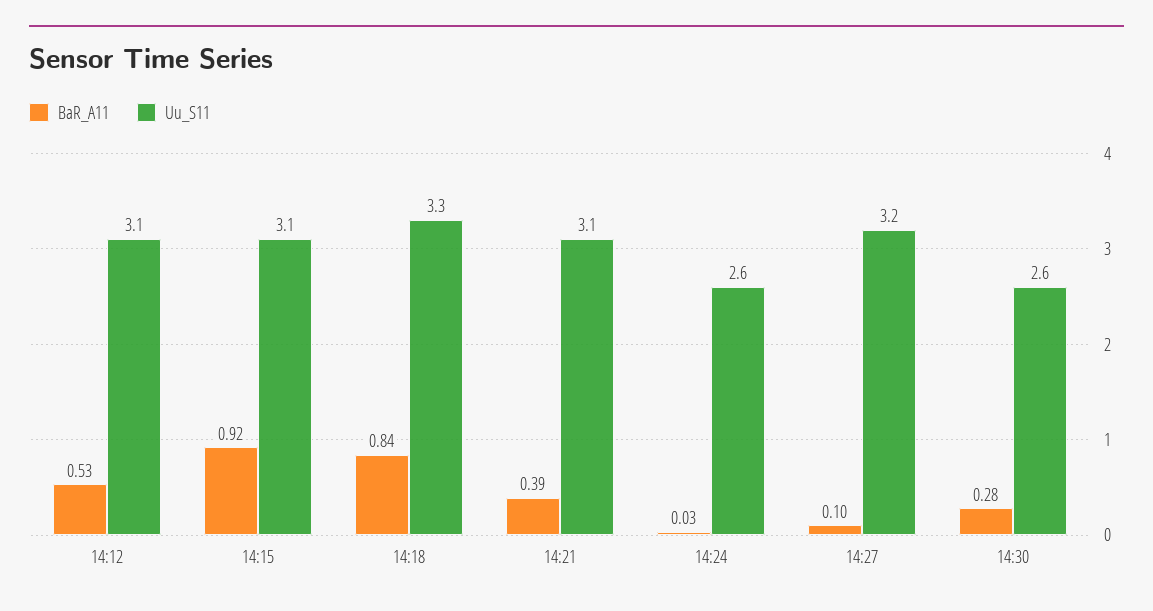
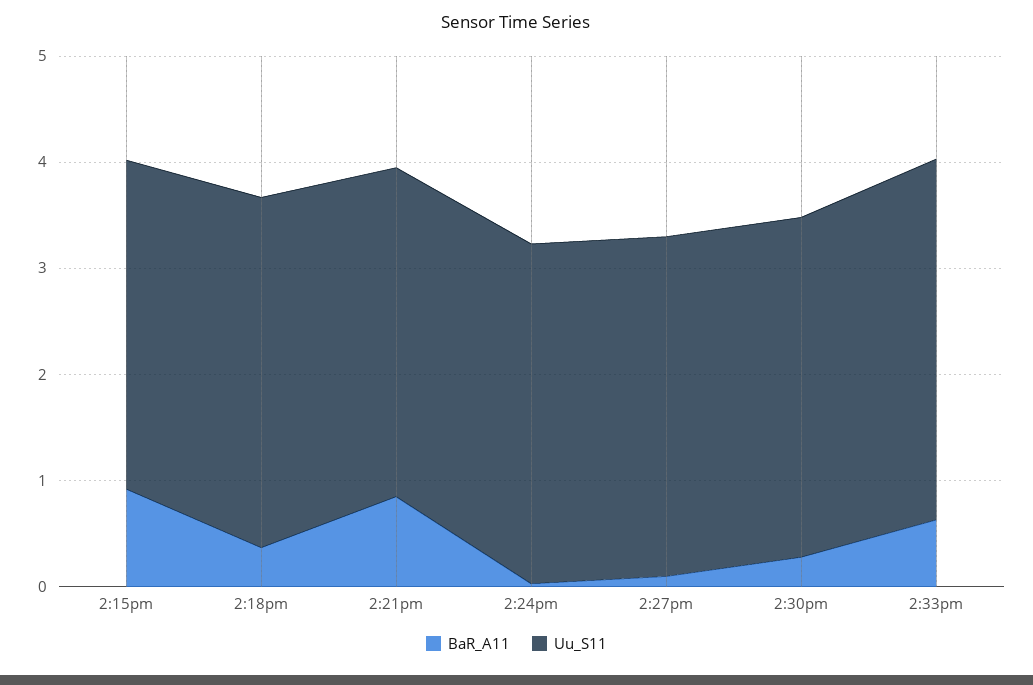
BaR_A11, 14:12: 0.53 -> none
Uu_S11, 14:12: 3.1 -> none
BaR_A11, 14:18: 0.84 -> 0.4
BaR_A11, 14:21: 0.39 -> 0.8
Uu_S11, 14:24: 2.6 -> 3.2
Uu_S11, 14:30: 2.6 -> 3.2
BaR_A11, 2:33pm: none -> 0.6
Uu_S11, 2:33pm: none -> 3.4

